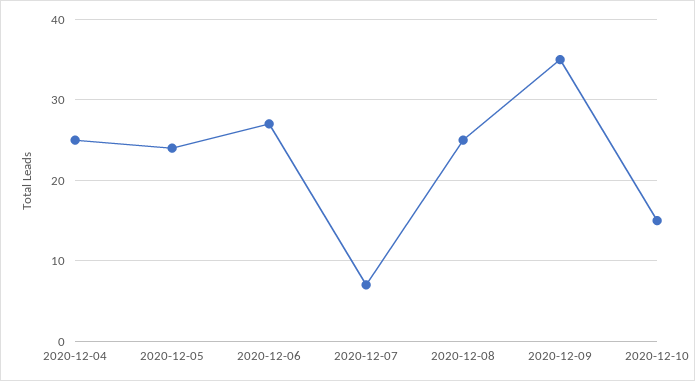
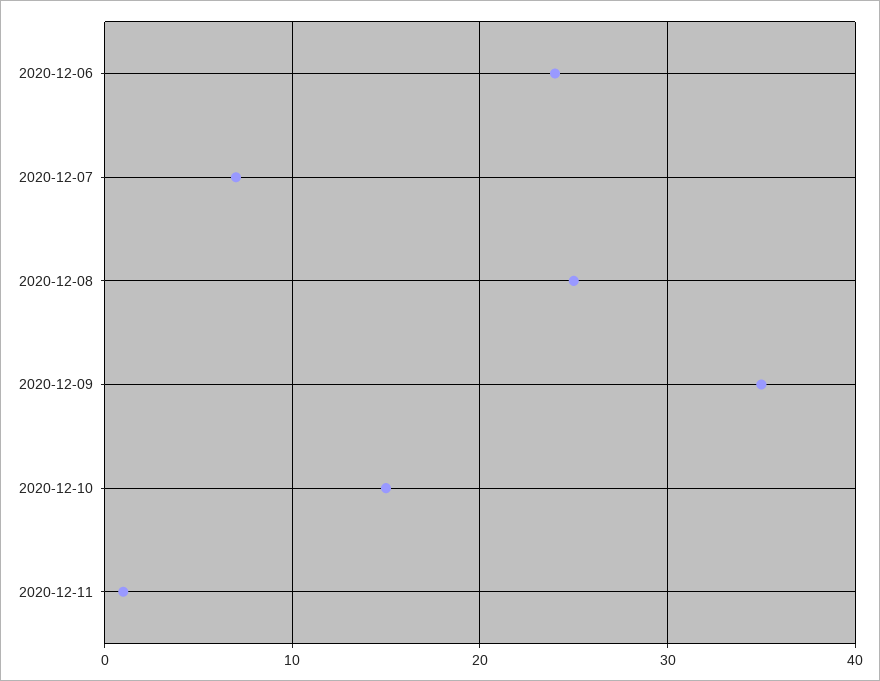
2020-12-04: 25 -> none
2020-12-05: 24 -> none
2020-12-06: 27 -> 24
2020-12-11: none -> 1

